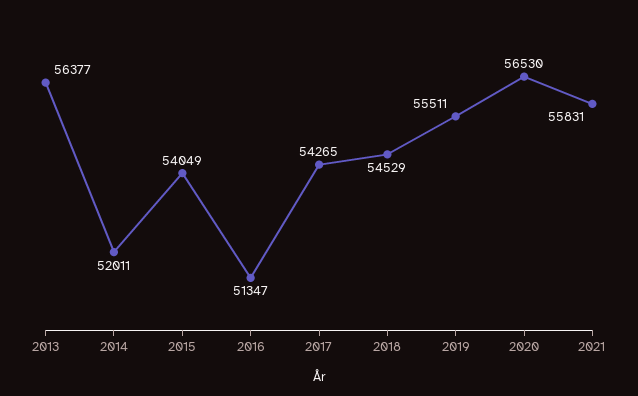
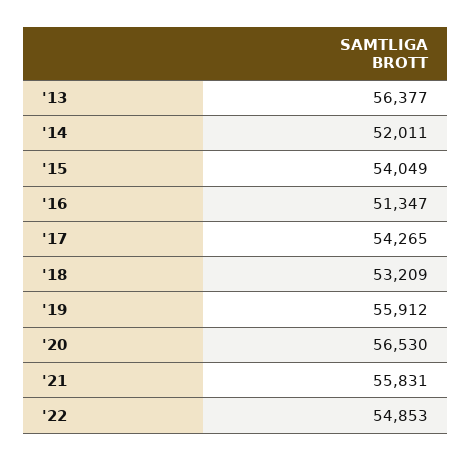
2018: 54529 -> 53209
2019: 55511 -> 55912
'22: none -> 54853

